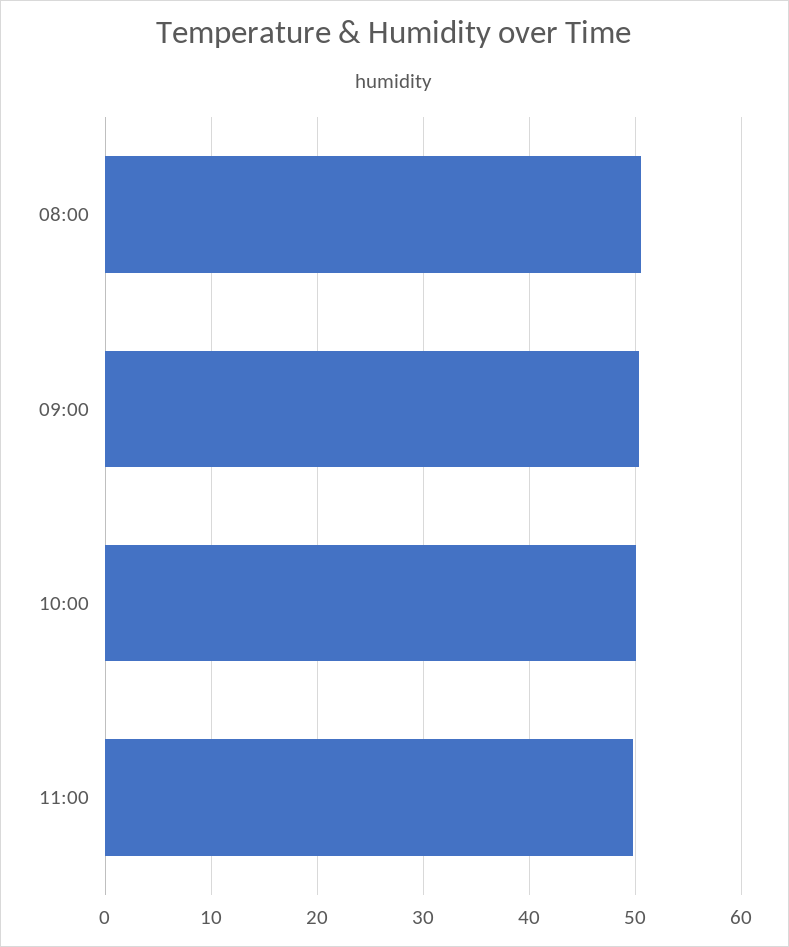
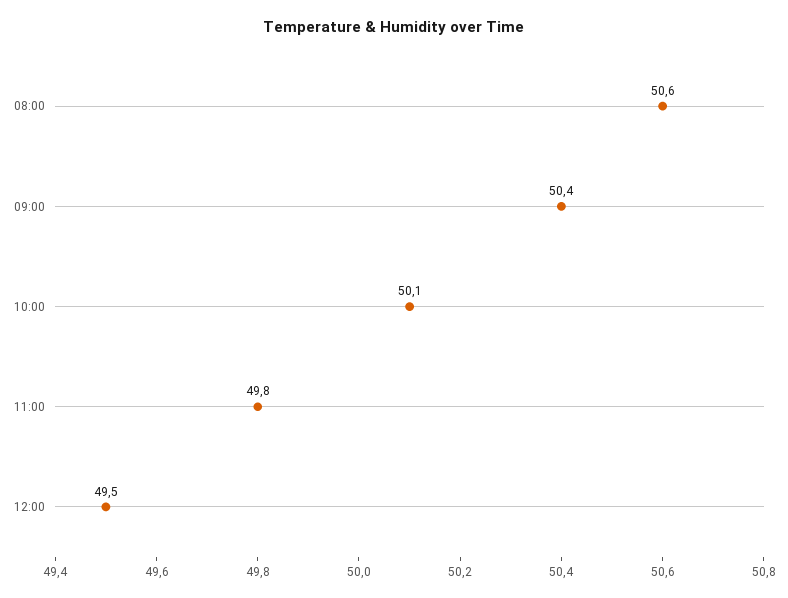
12:00: none -> 49.5

